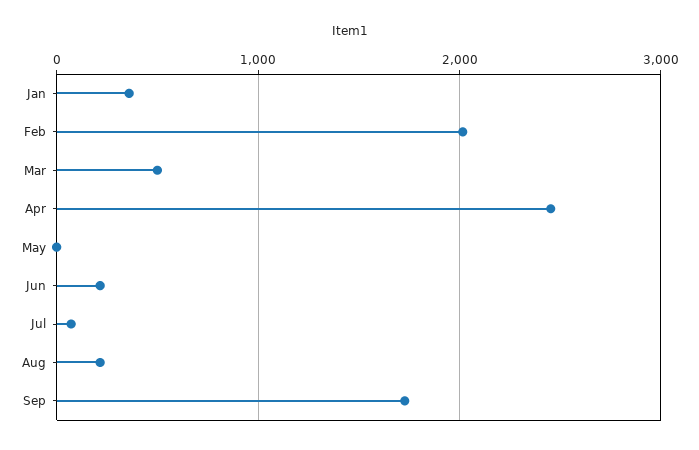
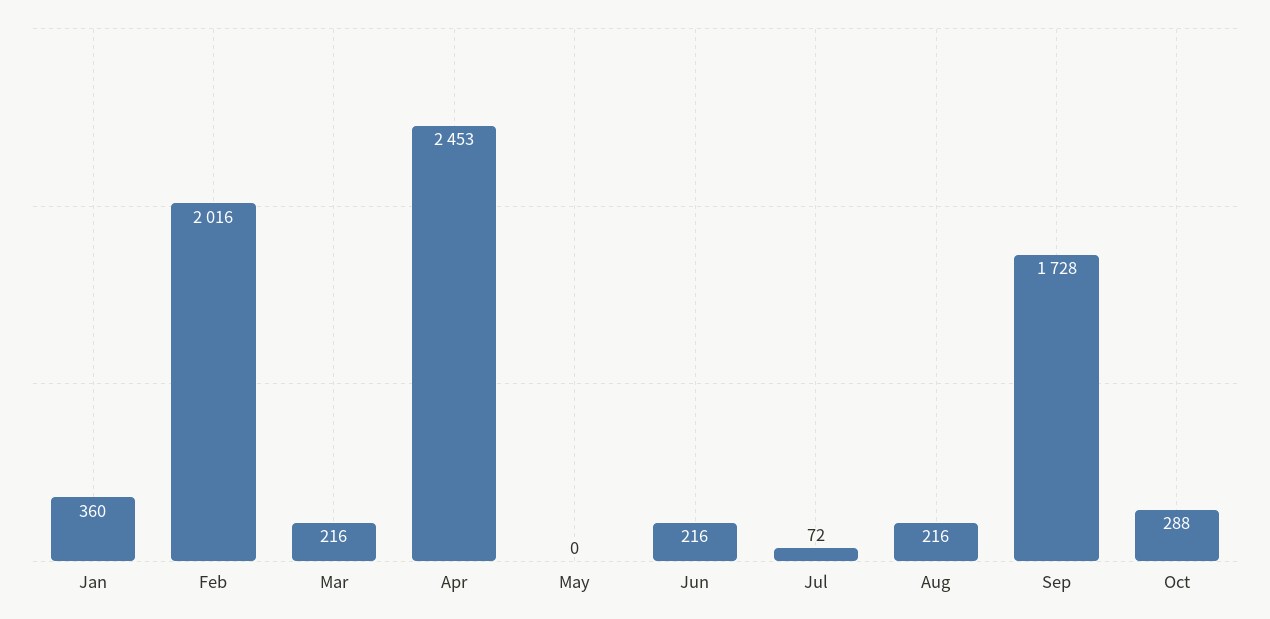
Mar: 500 -> 216
Oct: none -> 288

